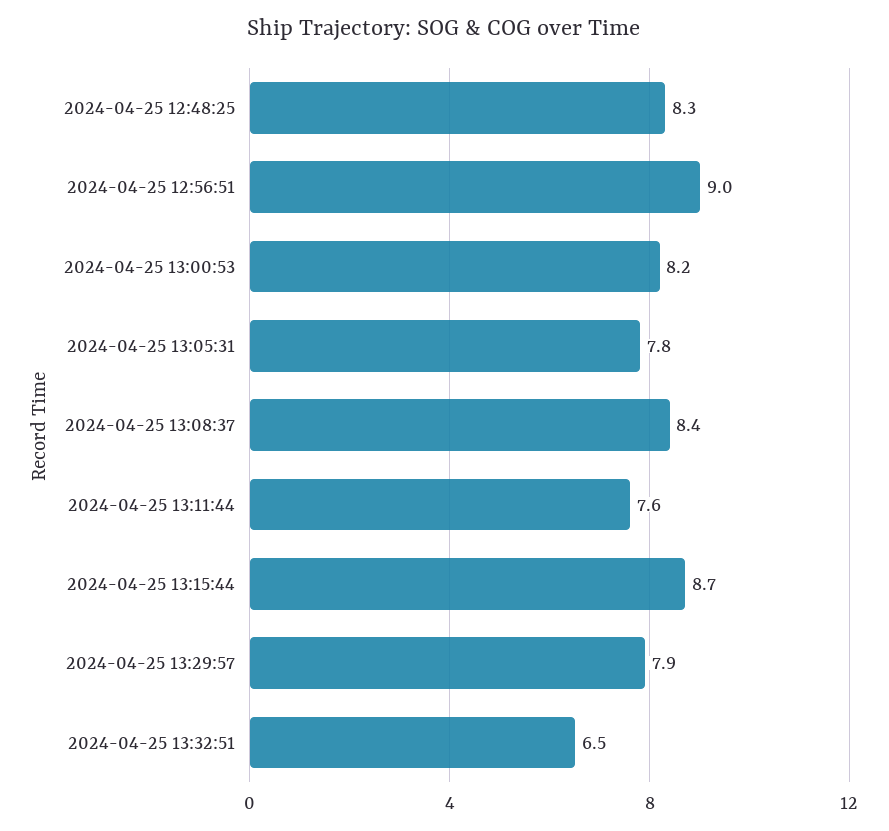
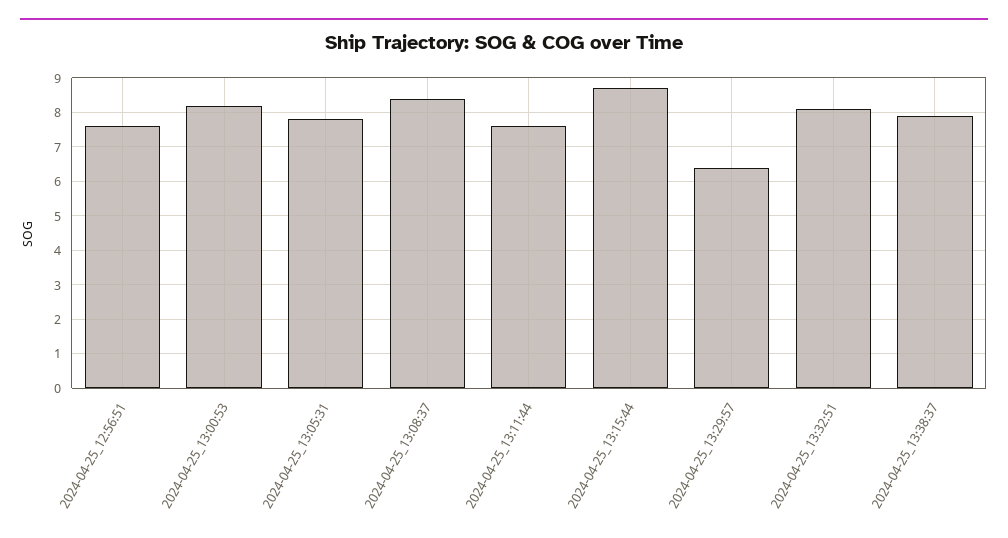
2024-04-25 12:48:25: 8.3 -> none
2024-04-25 12:56:51: 9 -> 7.5
2024-04-25 13:29:57: 7.9 -> 6.5
2024-04-25 13:32:51: 6.5 -> 8
2024-04-25_13:38:37: none -> 8

